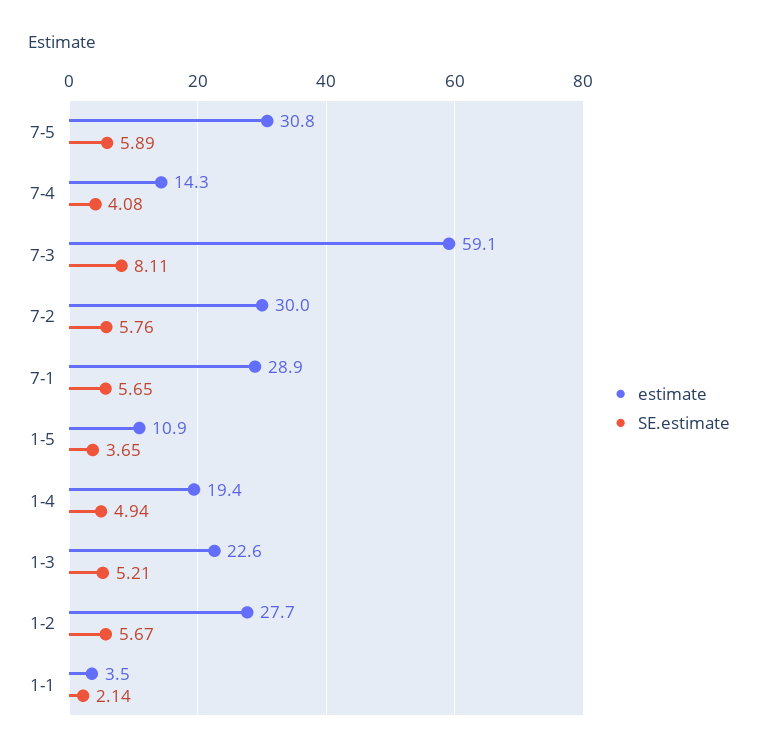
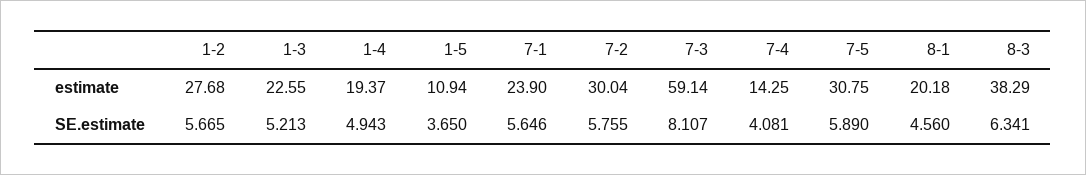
estimate, 7-1: 28.9 -> 23.9
estimate, 1-1: 3.5 -> none
SE.estimate, 1-1: 2.14 -> none
estimate, 8-1: none -> 20.18
estimate, 8-3: none -> 38.29
SE.estimate, 8-1: none -> 4.56
SE.estimate, 8-3: none -> 6.341

